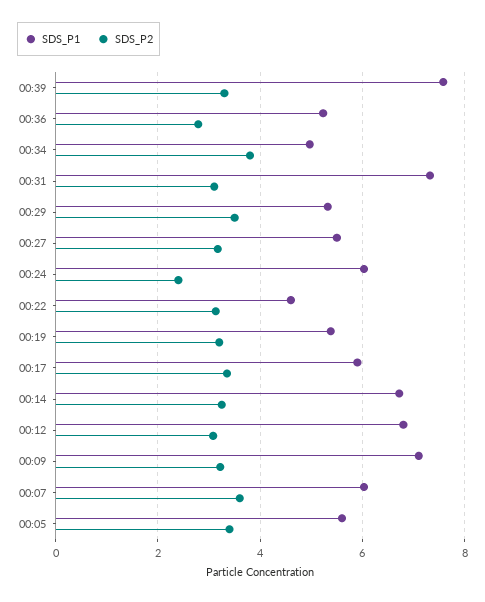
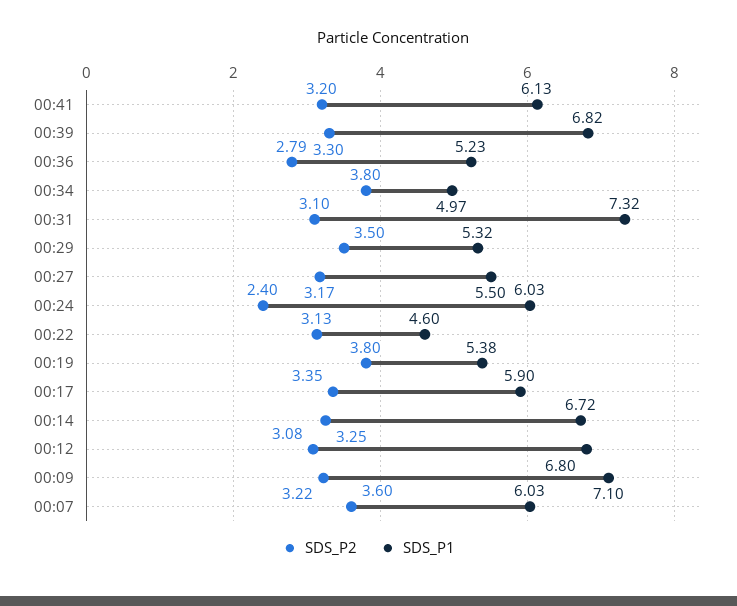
SDS_P1, 00:39: 7.6 -> 6.82
SDS_P2, 00:19: 3.2 -> 3.8
SDS_P1, 00:05: 5.6 -> none
SDS_P2, 00:05: 3.4 -> none
SDS_P2, 00:41: none -> 3.2
SDS_P1, 00:41: none -> 6.13

